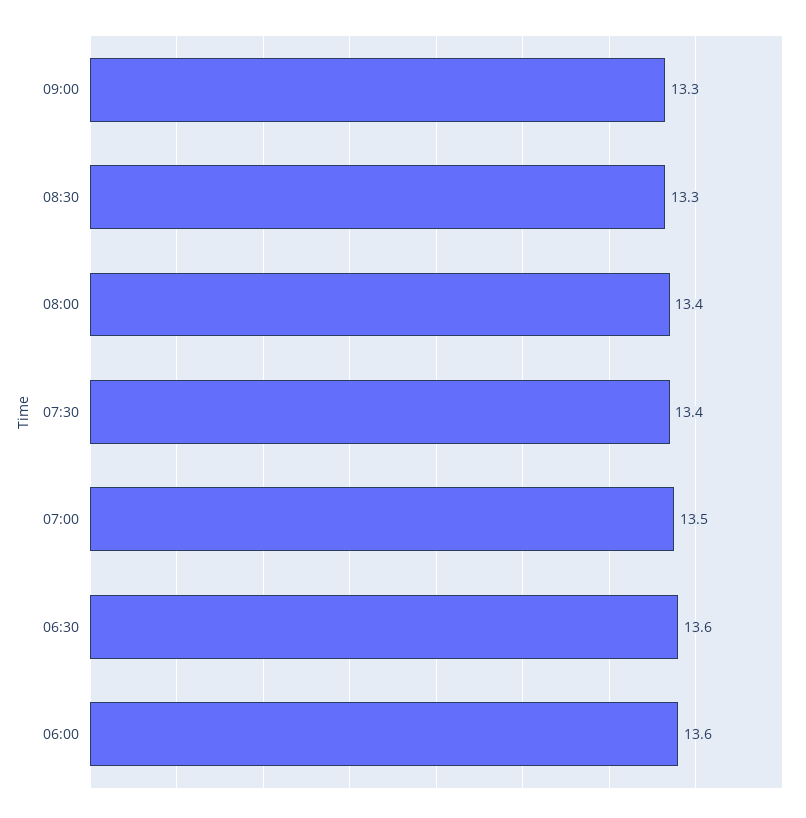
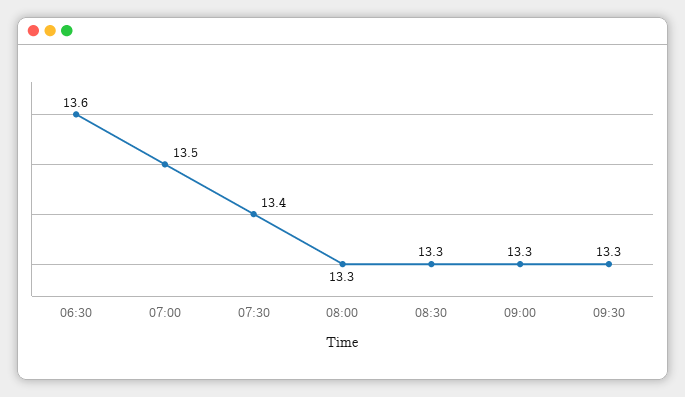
08:00: 13.4 -> 13.3
06:00: 13.6 -> none
09:30: none -> 13.3

